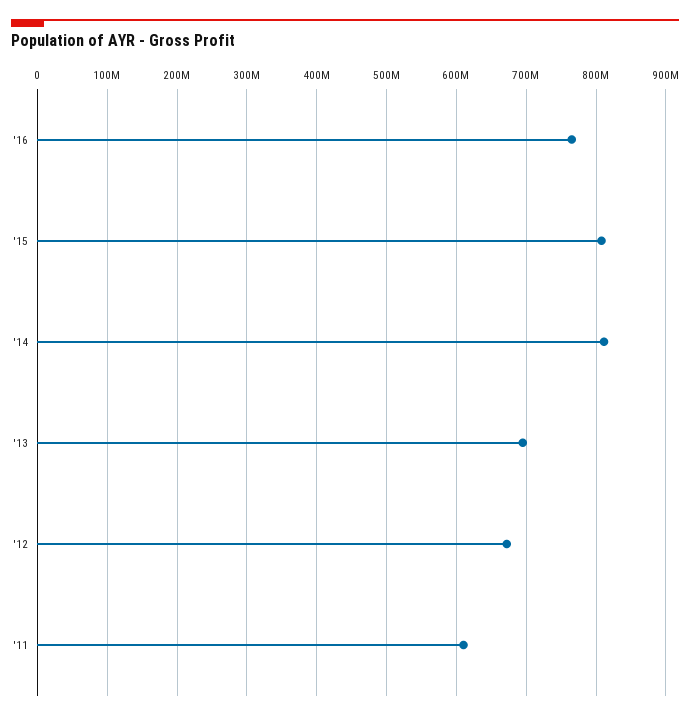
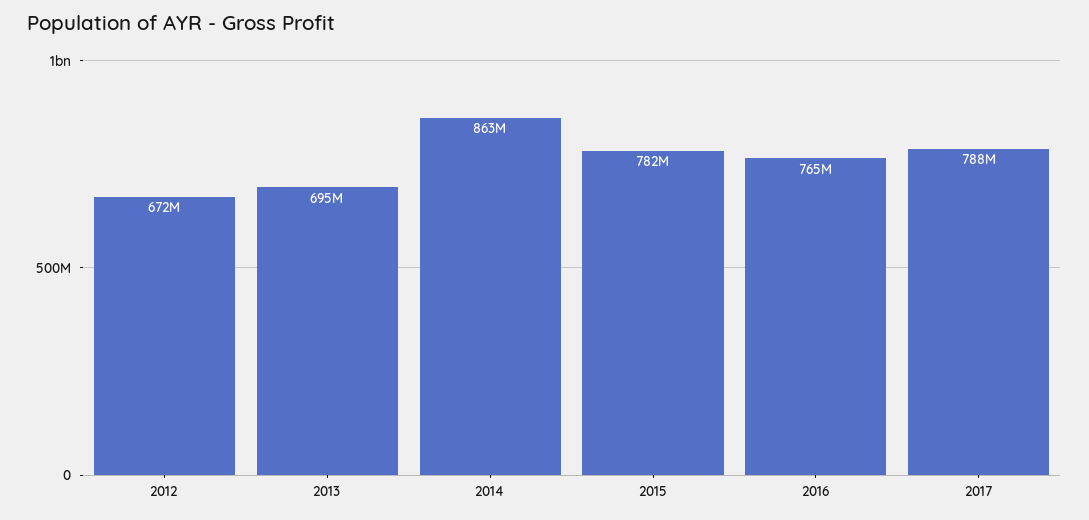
'15: 810000000 -> 782000000
'14: 810000000 -> 863000000
'11: 610000000 -> none
2017: none -> 788000000

